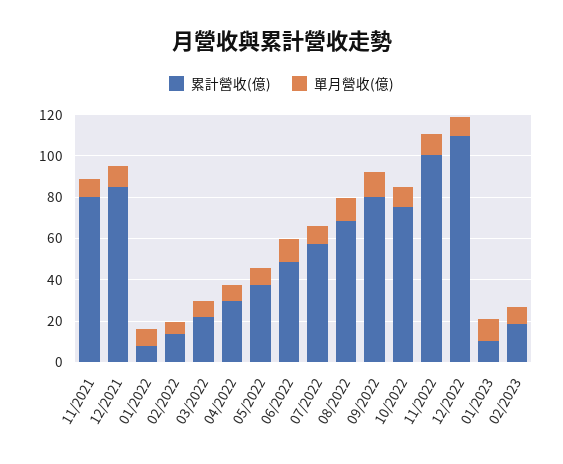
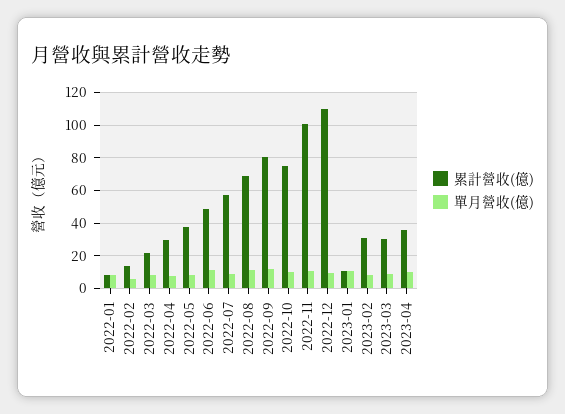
累計營收(億), 11/2021: 80 -> none
單月營收(億), 11/2021: 10 -> none
累計營收(億), 12/2021: 85 -> none
單月營收(億), 12/2021: 10 -> none
累計營收(億), 02/2023: 20 -> 30
累計營收(億), 2023-03: none -> 30
單月營收(億), 2023-03: none -> 10
累計營收(億), 2023-04: none -> 35
單月營收(億), 2023-04: none -> 10

